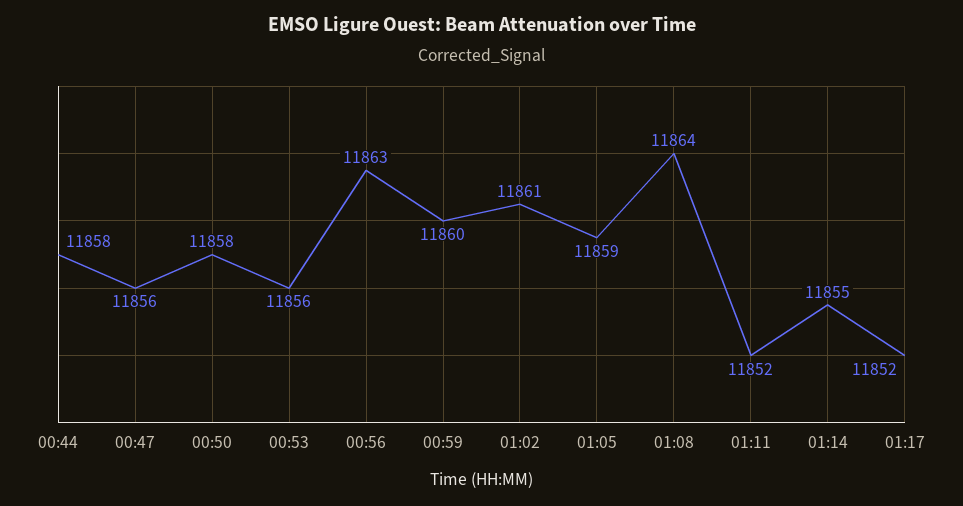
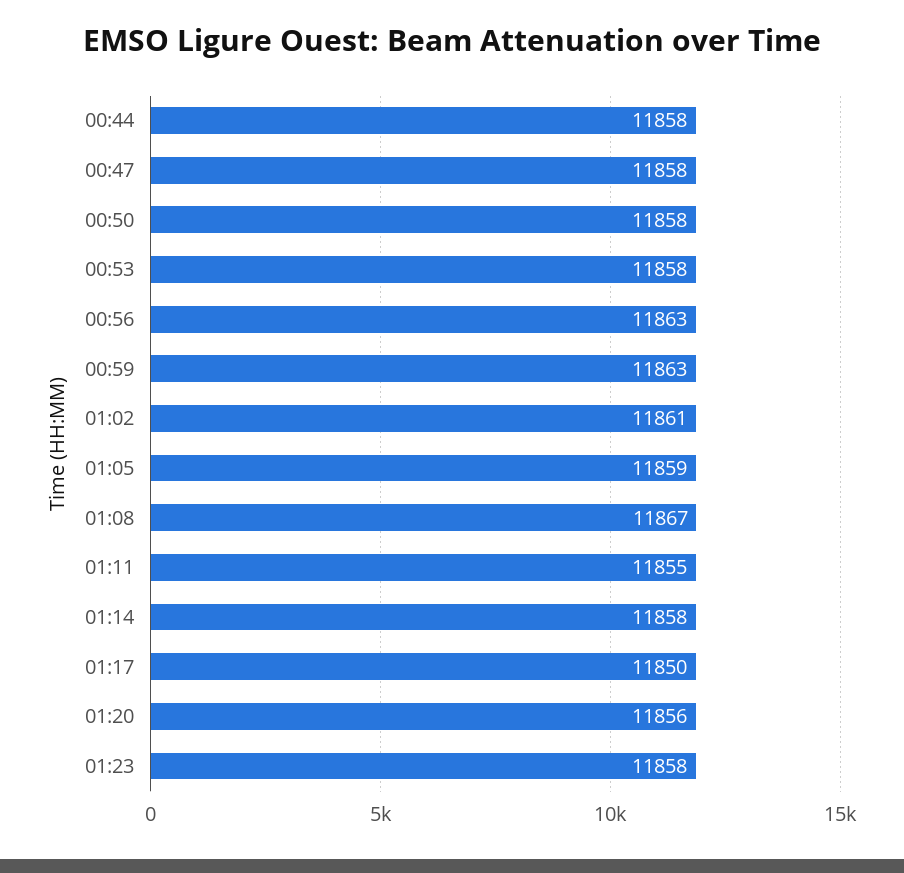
00:47: 11856 -> 11858
00:53: 11856 -> 11858
00:59: 11860 -> 11863
01:08: 11864 -> 11867
01:11: 11852 -> 11855
01:14: 11855 -> 11858
01:17: 11852 -> 11850
01:20: none -> 11856
01:23: none -> 11858

